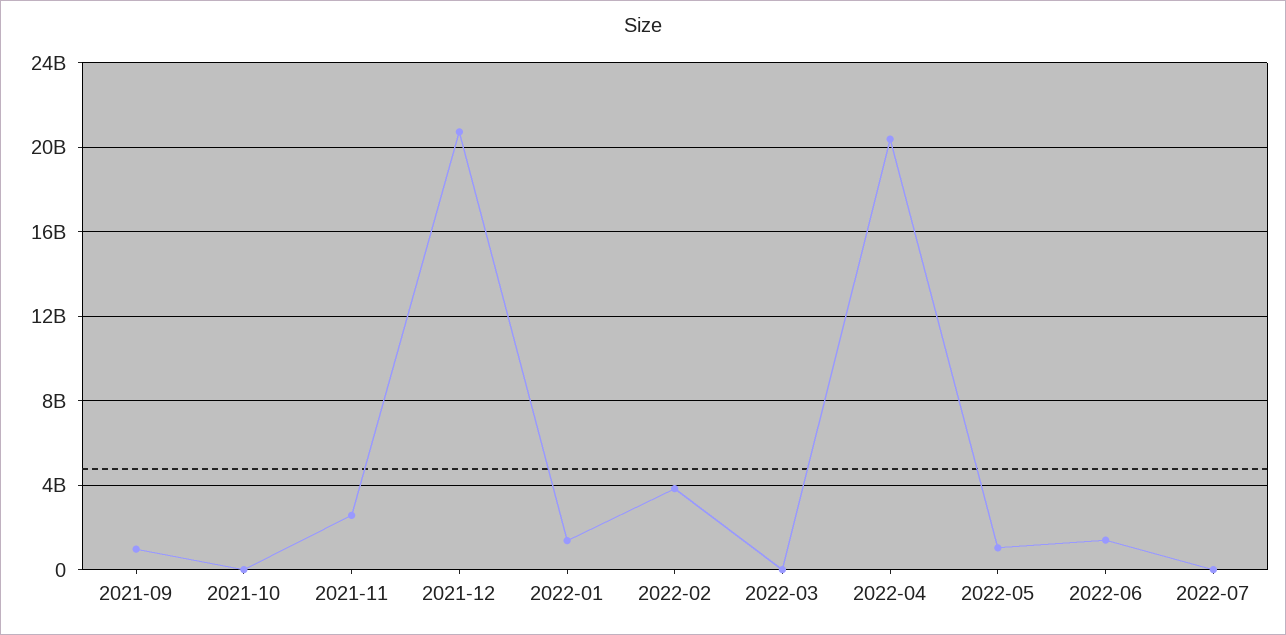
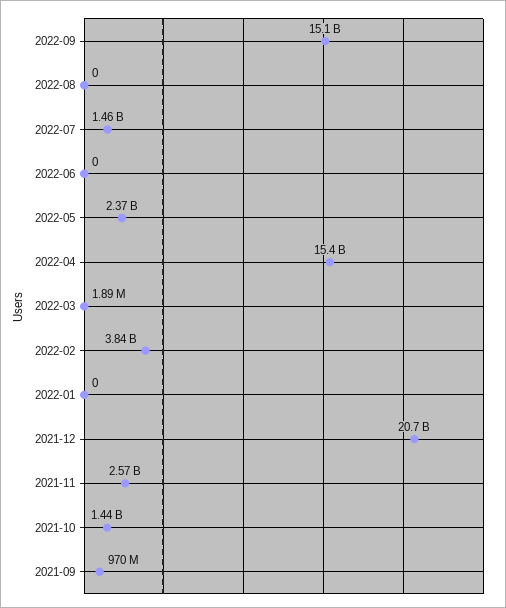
2021-10: 0 -> 1440000000
2022-01: 1500000000 -> 0
2022-04: 20500000000 -> 15400000000
2022-05: 1000000000 -> 2370000000
2022-06: 1500000000 -> 0
2022-07: 0 -> 1460000000
2022-09: none -> 15100000000
2022-08: none -> 0

